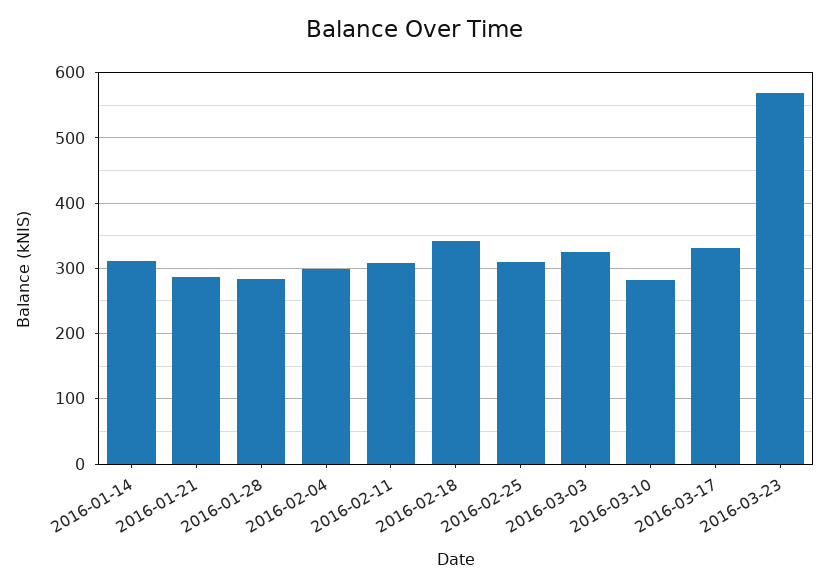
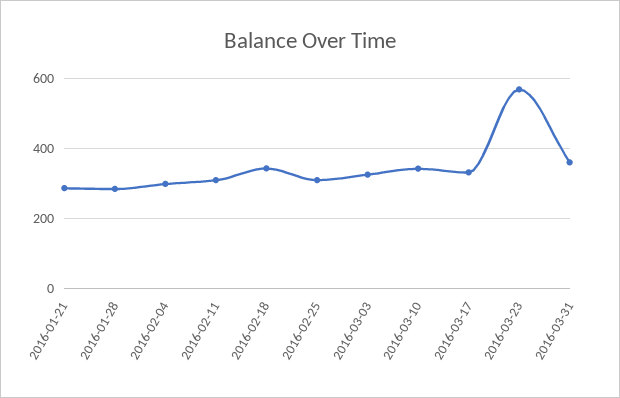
2016-01-14: 310 -> none
2016-03-10: 280 -> 340
2016-03-31: none -> 360

